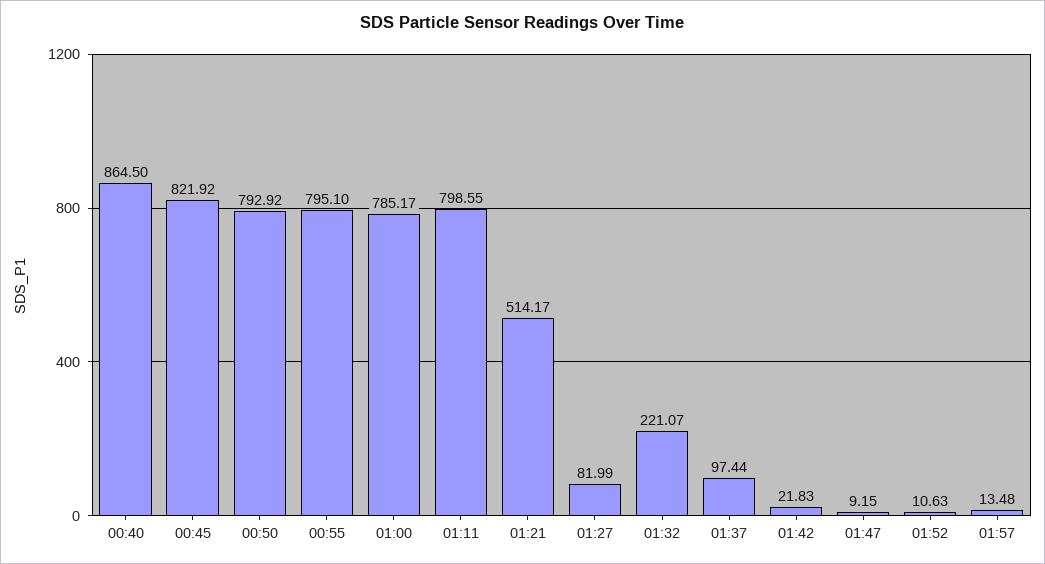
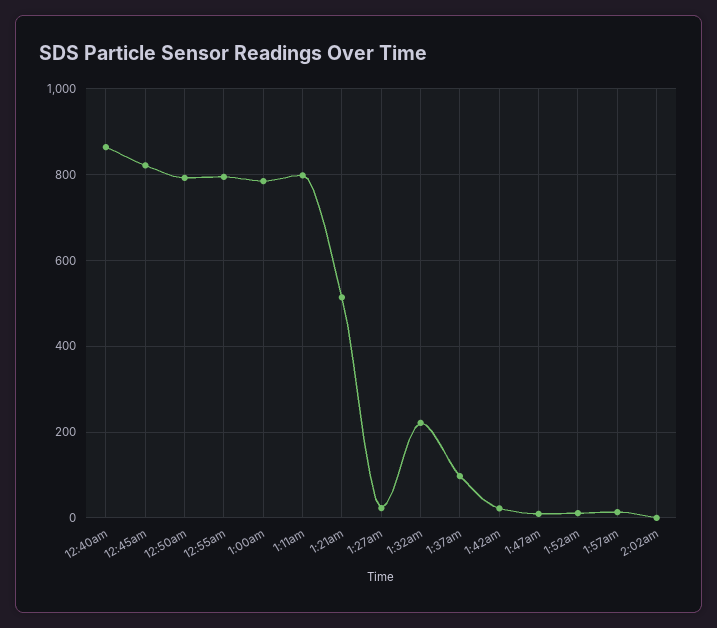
01:27: 81.99 -> 20
2:02am: none -> 0

